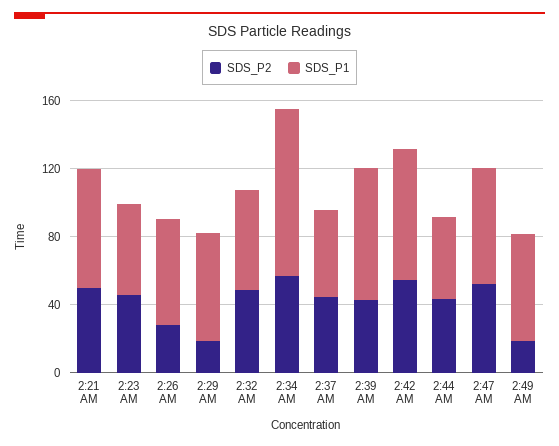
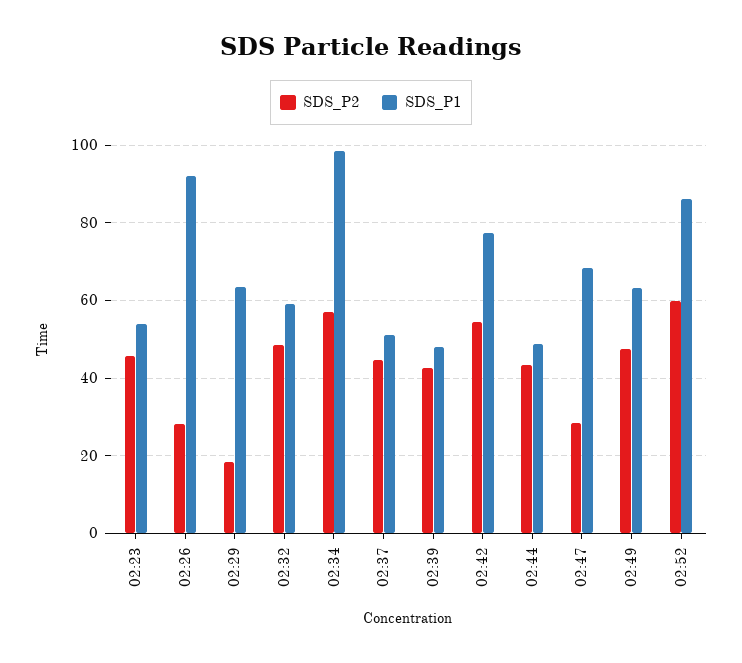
SDS_P2, 2:21 AM: 50 -> none
SDS_P1, 2:21 AM: 70 -> none
SDS_P1, 2:26 AM: 60 -> 92
SDS_P1, 2:39 AM: 80 -> 48
SDS_P2, 2:47 AM: 50 -> 28
SDS_P2, 2:49 AM: 20 -> 48
SDS_P2, 02:52: none -> 60
SDS_P1, 02:52: none -> 86

